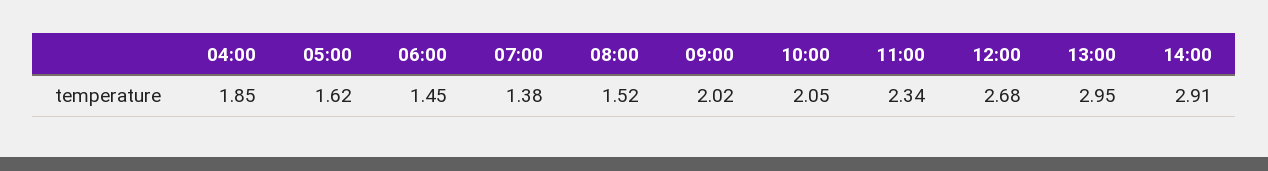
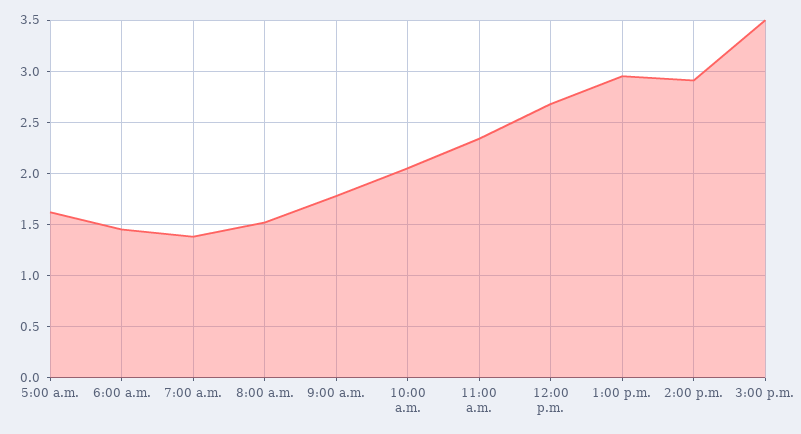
04:00: 1.85 -> none
09:00: 2.02 -> 1.8
3:00 p.m.: none -> 3.5

